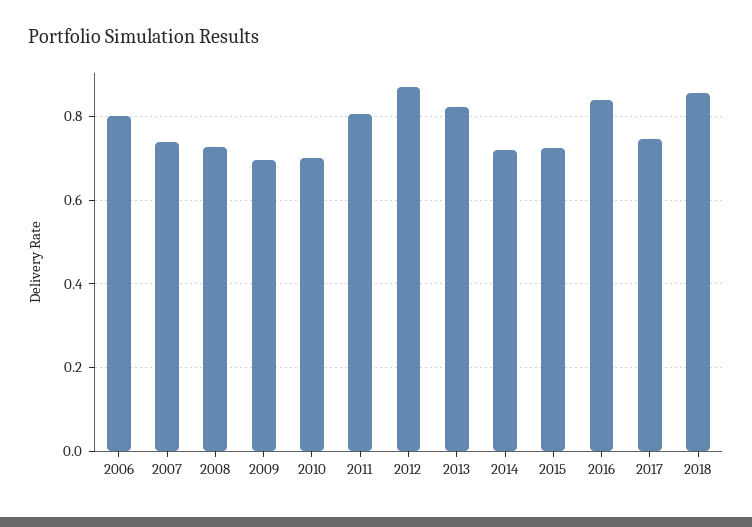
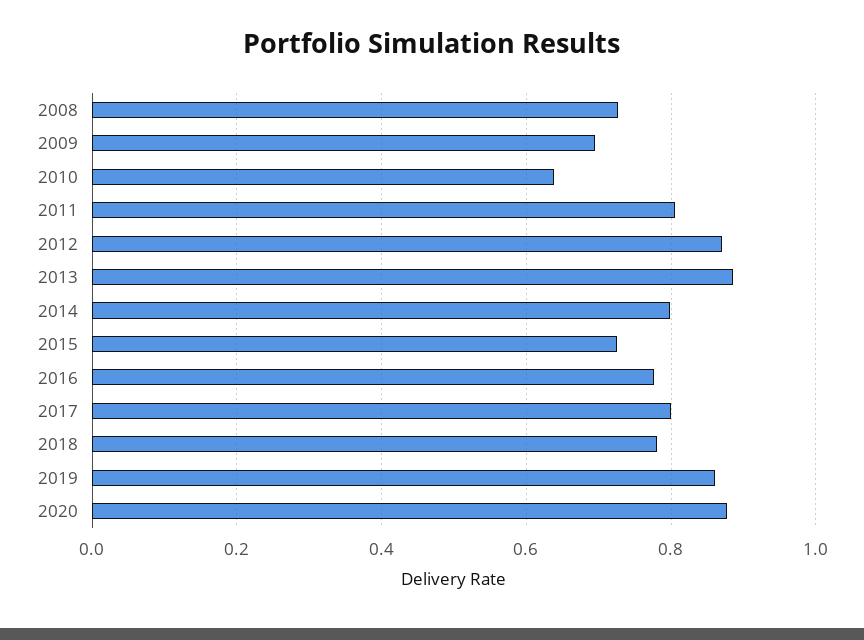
2006: 0.8 -> none
2007: 0.74 -> none
2010: 0.7 -> 0.64
2013: 0.82 -> 0.88
2014: 0.72 -> 0.8
2016: 0.84 -> 0.78
2017: 0.74 -> 0.8
2018: 0.86 -> 0.78
2019: none -> 0.86
2020: none -> 0.88

